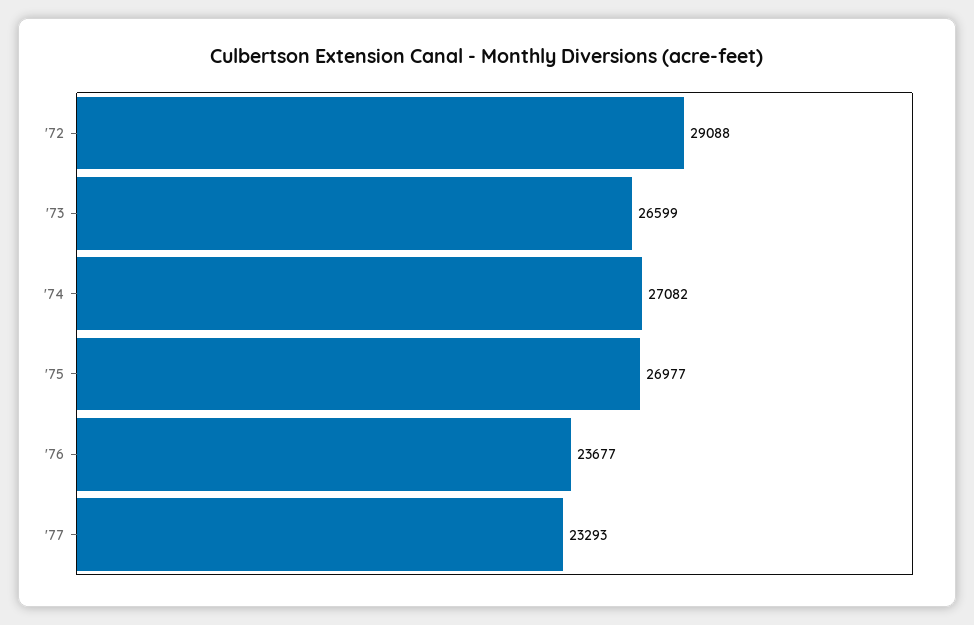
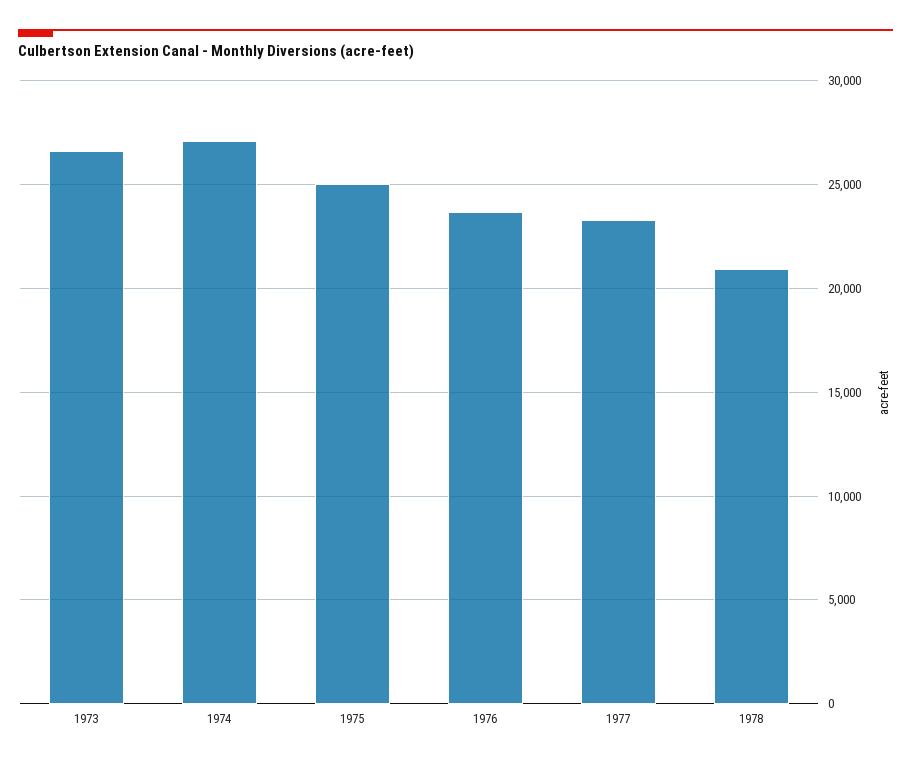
'72: 29088 -> none
'75: 26977 -> 25000
1978: none -> 21000

